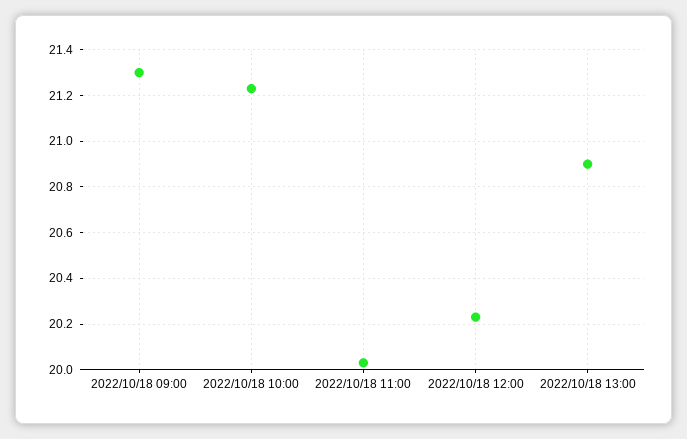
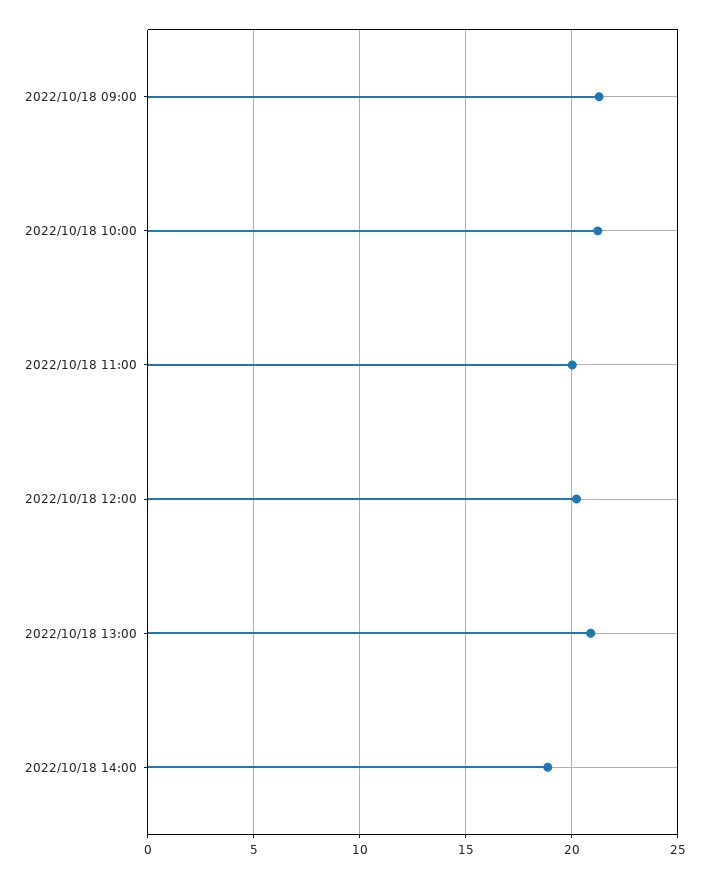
2022/10/18 14:00: none -> 19

